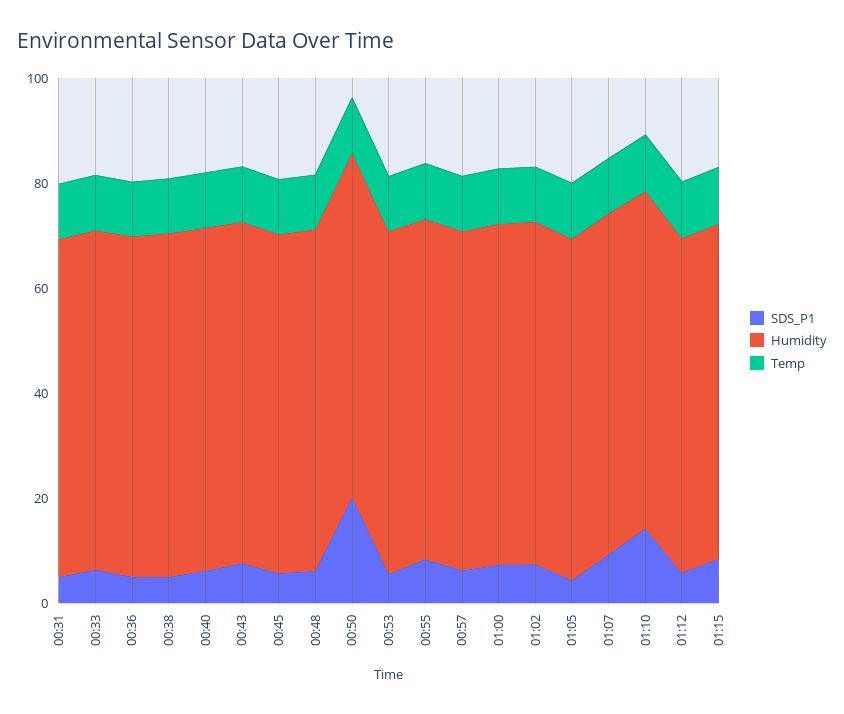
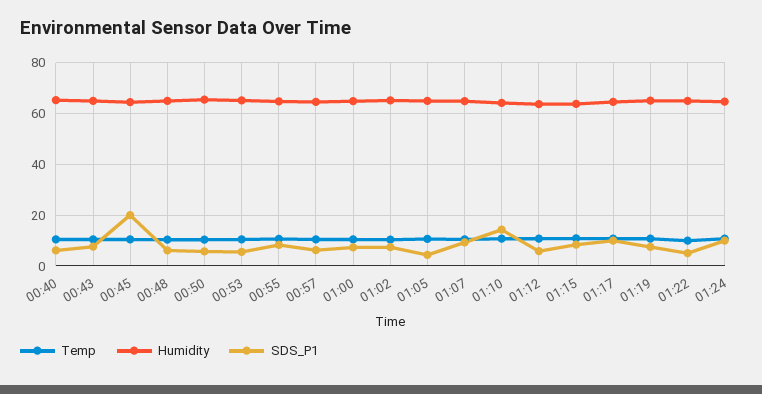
SDS_P1, 00:31: 5 -> none
Humidity, 00:31: 65 -> none
Temp, 00:31: 10 -> none
SDS_P1, 00:33: 5 -> none
Humidity, 00:33: 65 -> none
Temp, 00:33: 10 -> none
SDS_P1, 00:36: 5 -> none
Humidity, 00:36: 65 -> none
Temp, 00:36: 10 -> none
SDS_P1, 00:38: 5 -> none
Humidity, 00:38: 65 -> none
Temp, 00:38: 10 -> none
SDS_P1, 00:45: 5 -> 20
SDS_P1, 00:50: 20 -> 5
Temp, 01:17: none -> 10
Humidity, 01:17: none -> 65
SDS_P1, 01:17: none -> 10
Temp, 01:19: none -> 10
Humidity, 01:19: none -> 65
SDS_P1, 01:19: none -> 7.5
Temp, 01:22: none -> 10
Humidity, 01:22: none -> 65
SDS_P1, 01:22: none -> 5
Temp, 01:24: none -> 10
Humidity, 01:24: none -> 65
SDS_P1, 01:24: none -> 10

